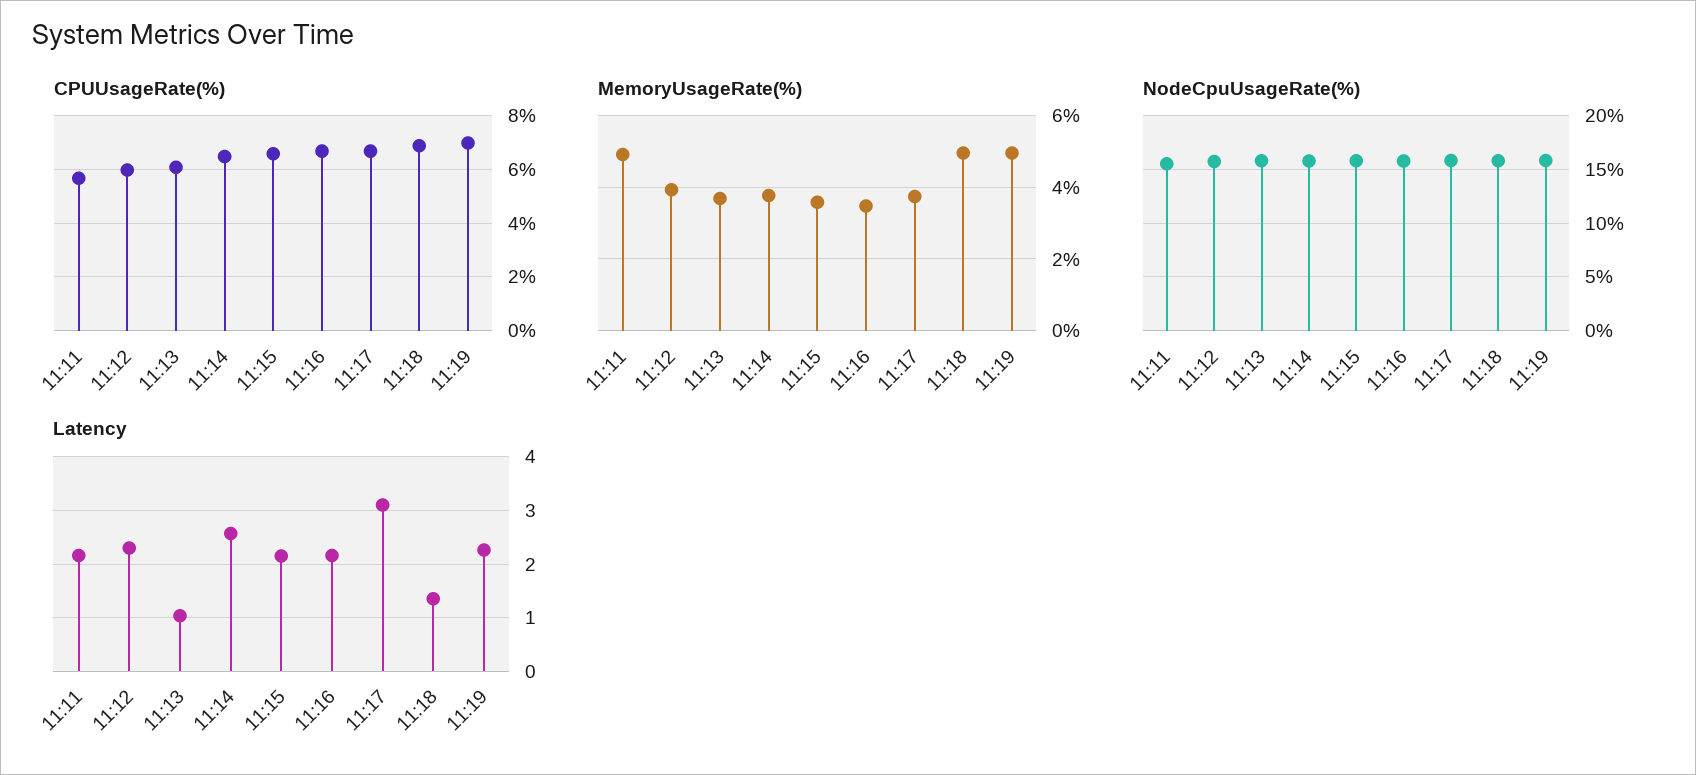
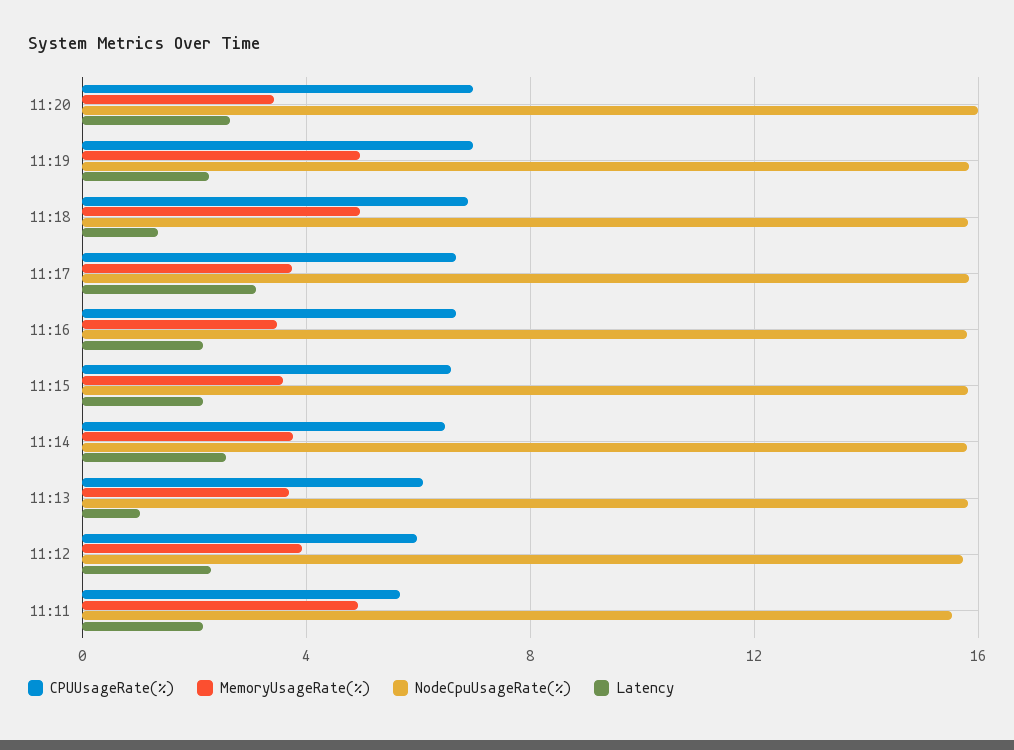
CPUUsageRate(%), 11:20: none -> 7
MemoryUsageRate(%), 11:20: none -> 3.5
NodeCpuUsageRate(%), 11:20: none -> 16
Latency, 11:20: none -> 2.5

